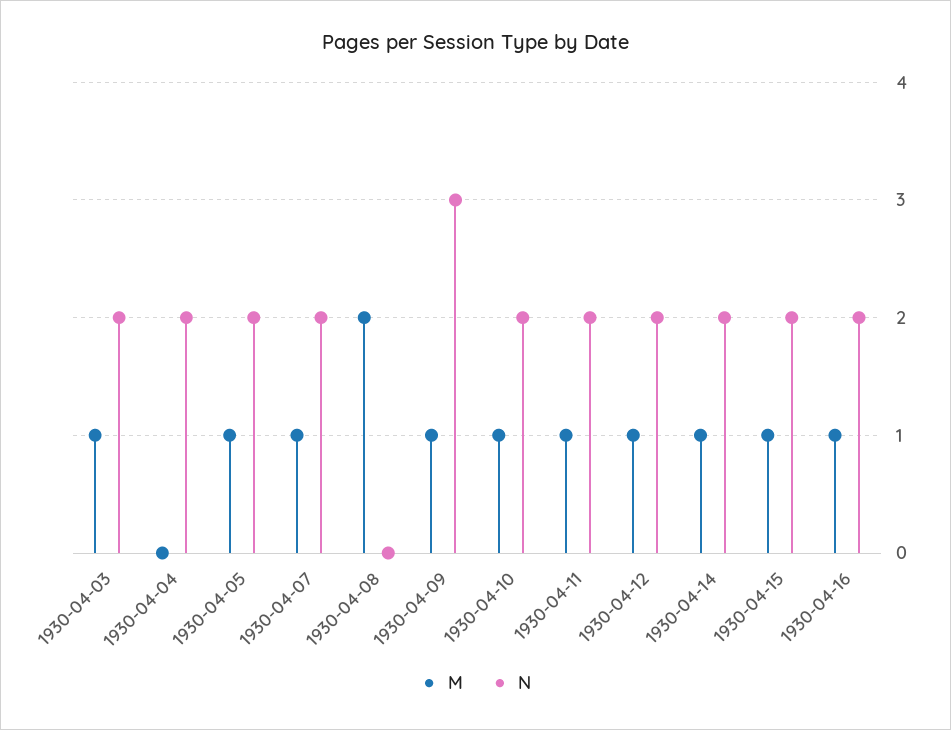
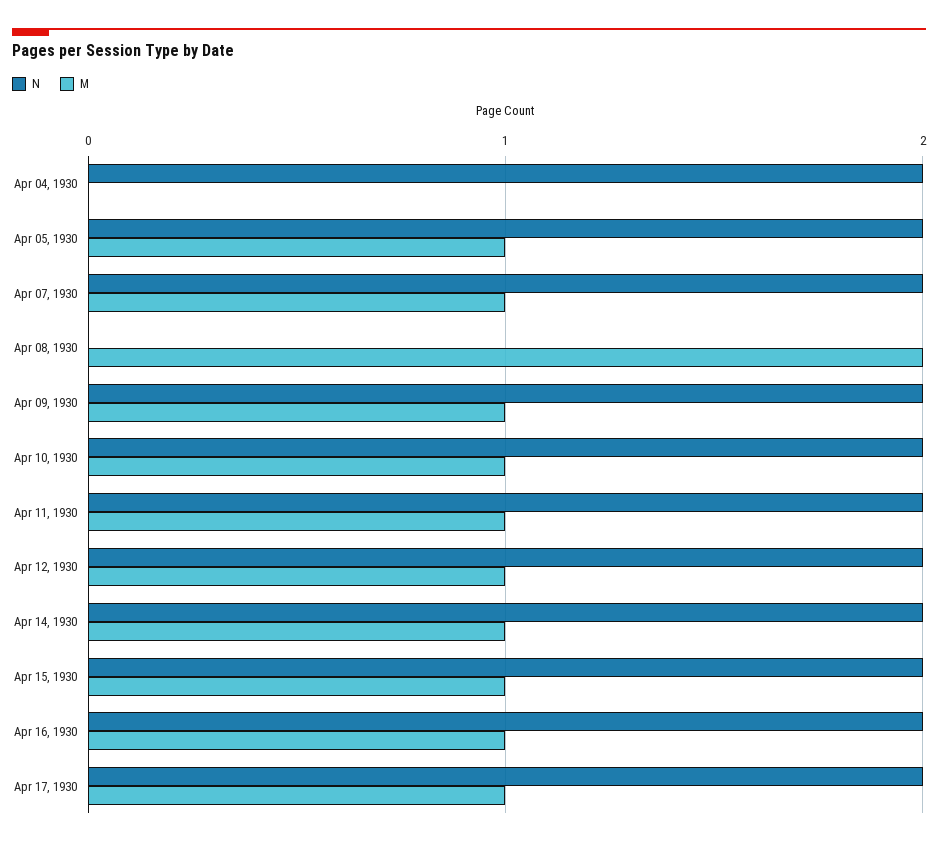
M, 1930-04-03: 1 -> none
N, 1930-04-03: 2 -> none
N, 1930-04-09: 3 -> 2
N, Apr 17, 1930: none -> 2
M, Apr 17, 1930: none -> 1

